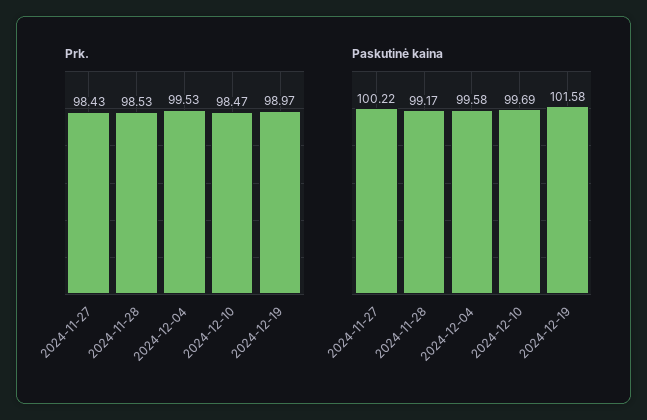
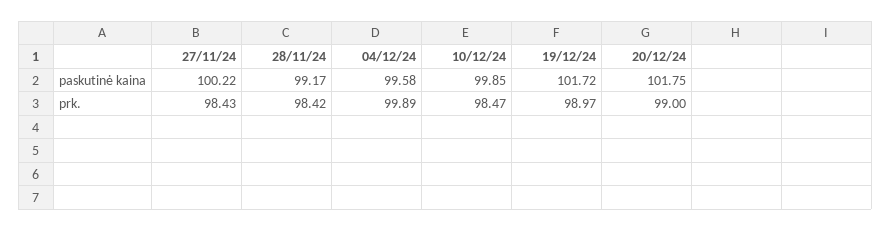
Prk., 2024-11-28: 98.53 -> 98.42
Prk., 2024-12-04: 99.53 -> 99.89
Paskutinė kaina, 2024-12-10: 99.69 -> 99.85
Paskutinė kaina, 2024-12-19: 101.58 -> 101.72
Paskutinė kaina, 20/12/24: none -> 101.75
Prk., 20/12/24: none -> 99

